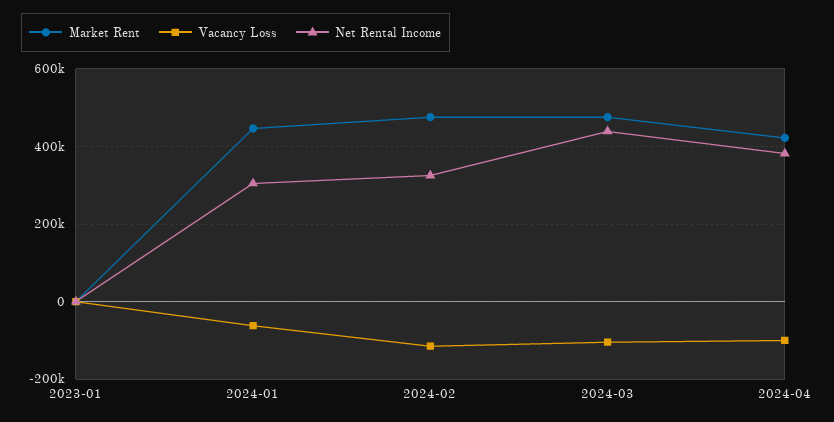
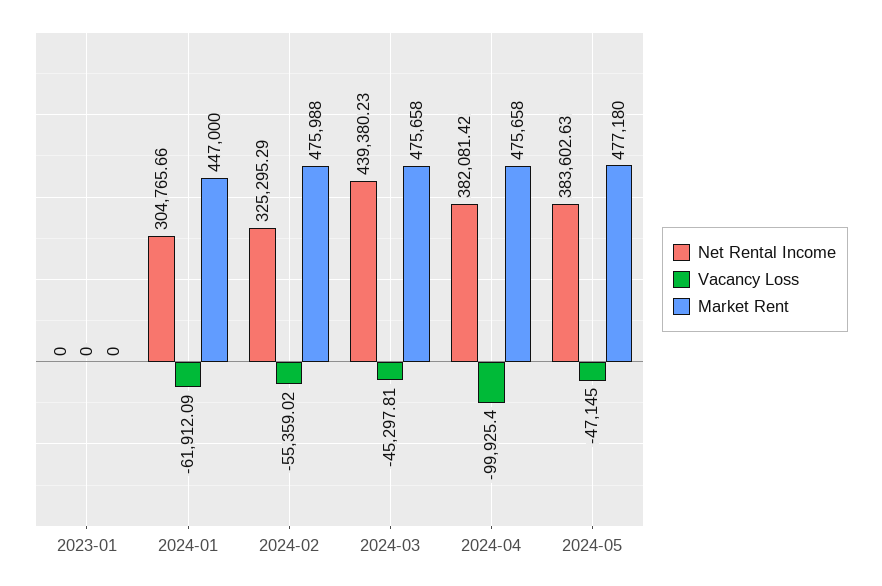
Vacancy Loss, 2024-02: -120000 -> -55359.02
Vacancy Loss, 2024-03: -100000 -> -45297.81
Market Rent, 2024-04: 420000 -> 475658
Net Rental Income, 2024-05: none -> 383602.63
Vacancy Loss, 2024-05: none -> -47145
Market Rent, 2024-05: none -> 477180

